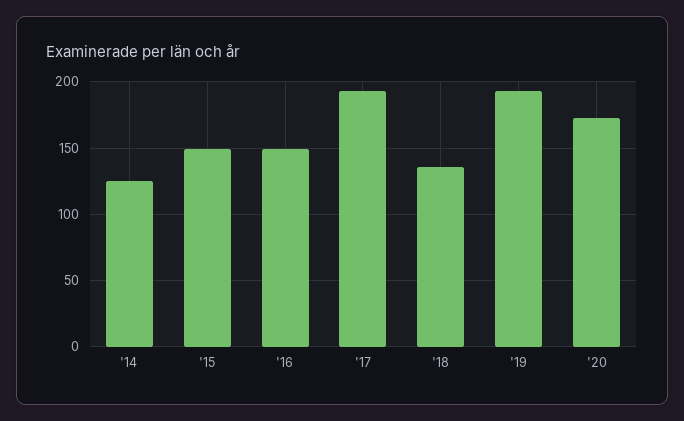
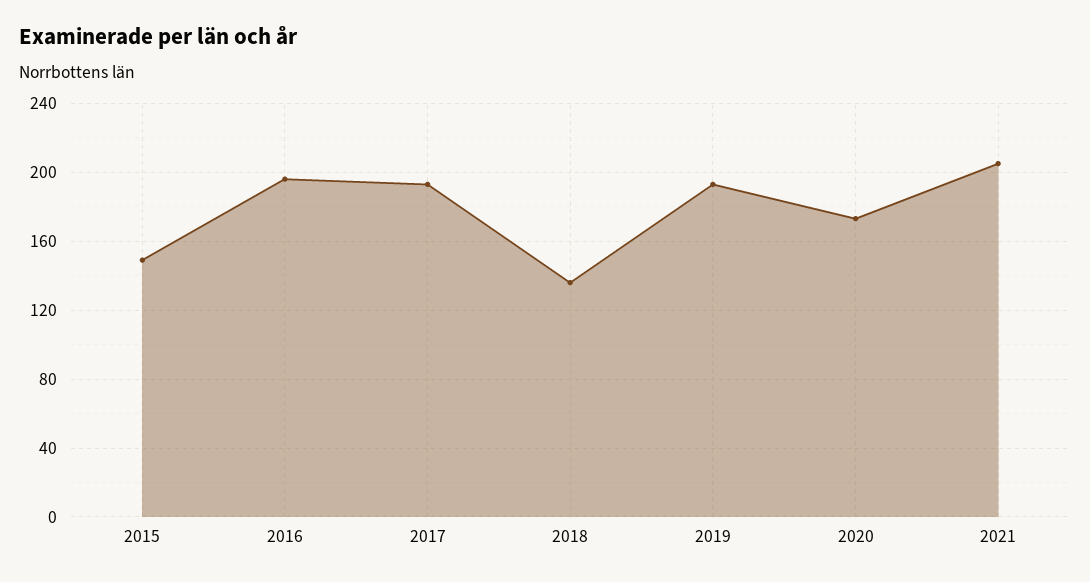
'14: 125 -> none
'16: 150 -> 195
2021: none -> 205

